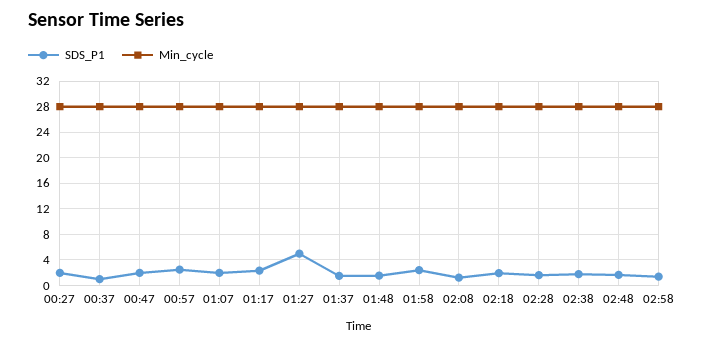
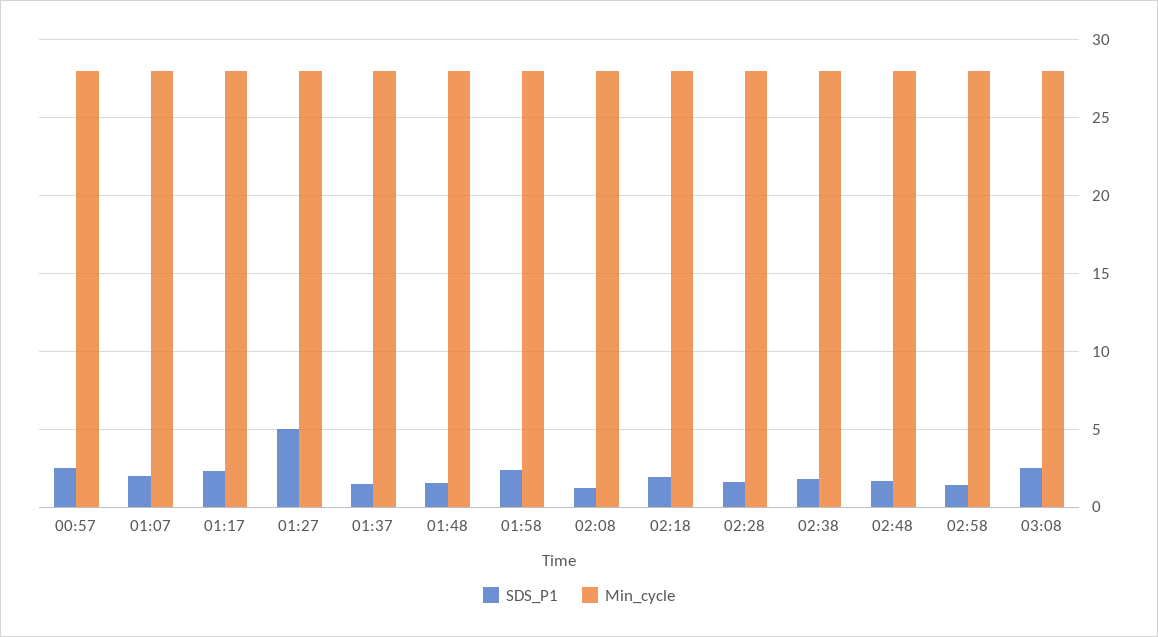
SDS_P1, 00:27: 2 -> none
Min_cycle, 00:27: 28 -> none
SDS_P1, 00:37: 1 -> none
Min_cycle, 00:37: 28 -> none
SDS_P1, 00:47: 2 -> none
Min_cycle, 00:47: 28 -> none
SDS_P1, 03:08: none -> 2.5
Min_cycle, 03:08: none -> 28

